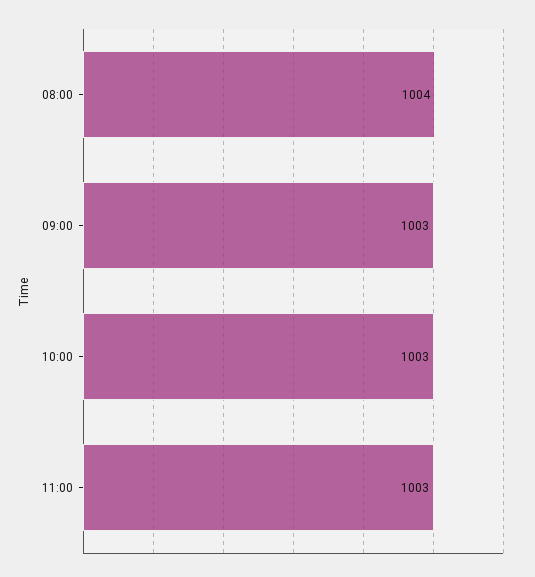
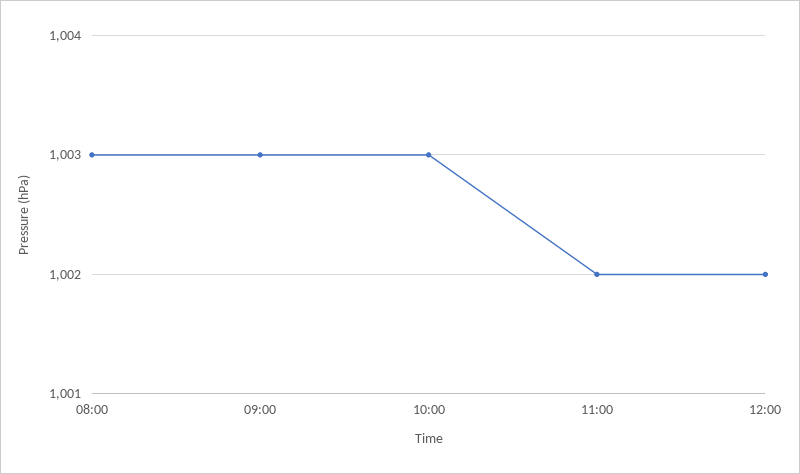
08:00: 1004 -> 1003
11:00: 1003 -> 1002
12:00: none -> 1002

